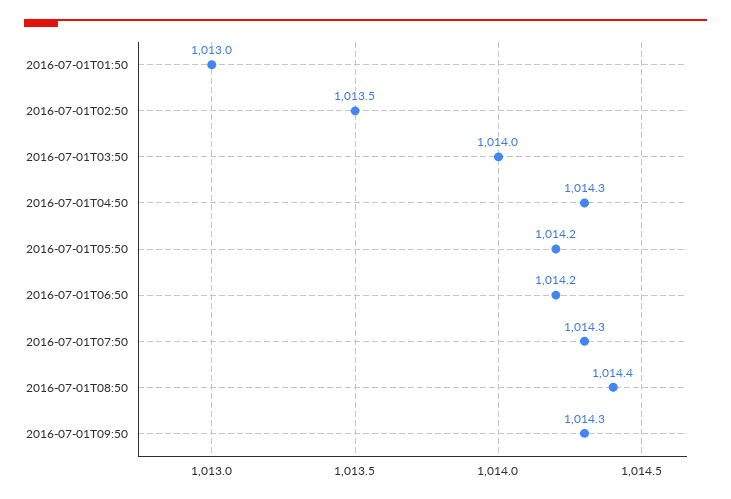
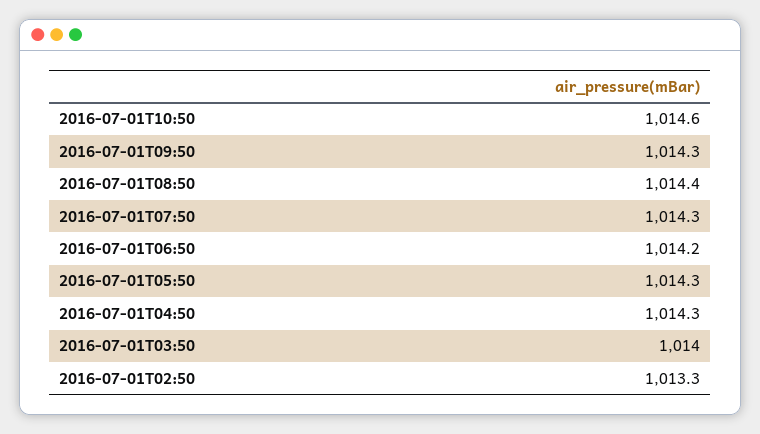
2016-07-01T01:50: 1013 -> none
2016-07-01T02:50: 1013.5 -> 1013.3
2016-07-01T05:50: 1014.2 -> 1014.3
2016-07-01T10:50: none -> 1014.6

